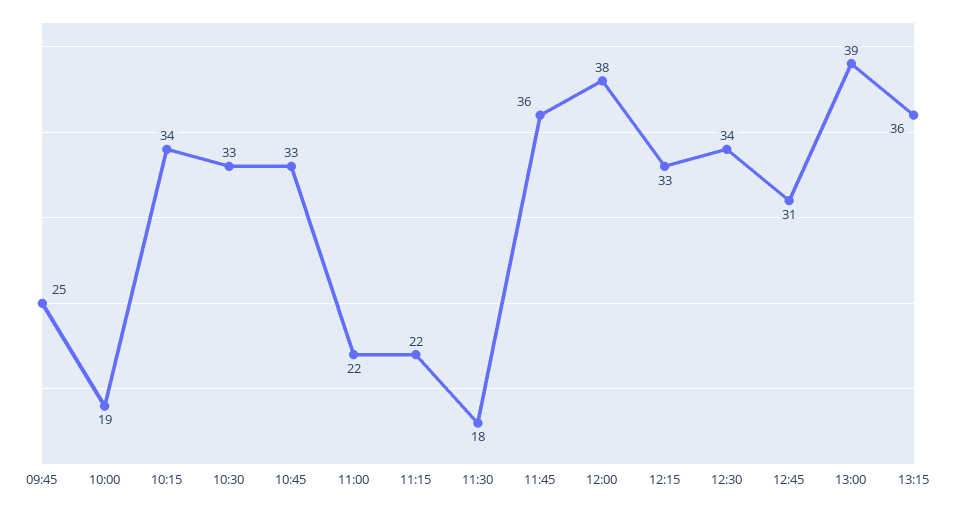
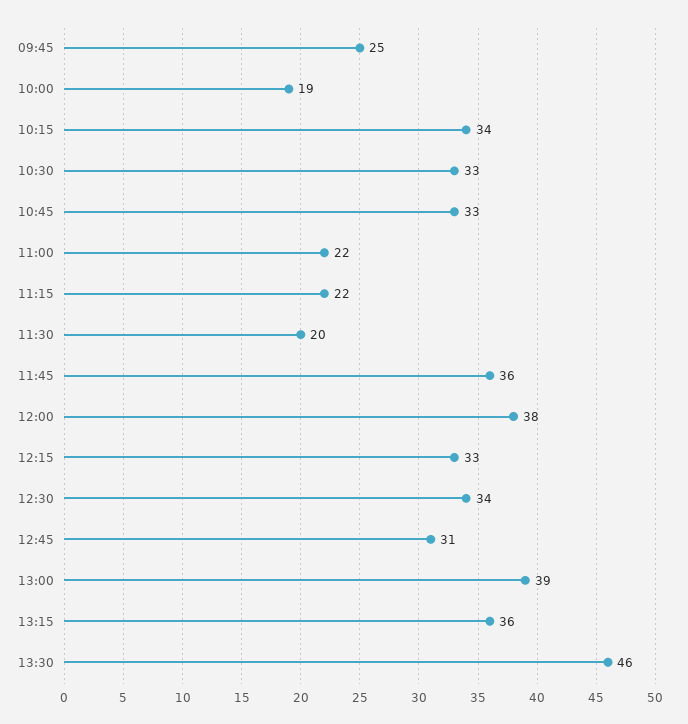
11:30: 18 -> 20
13:30: none -> 46

